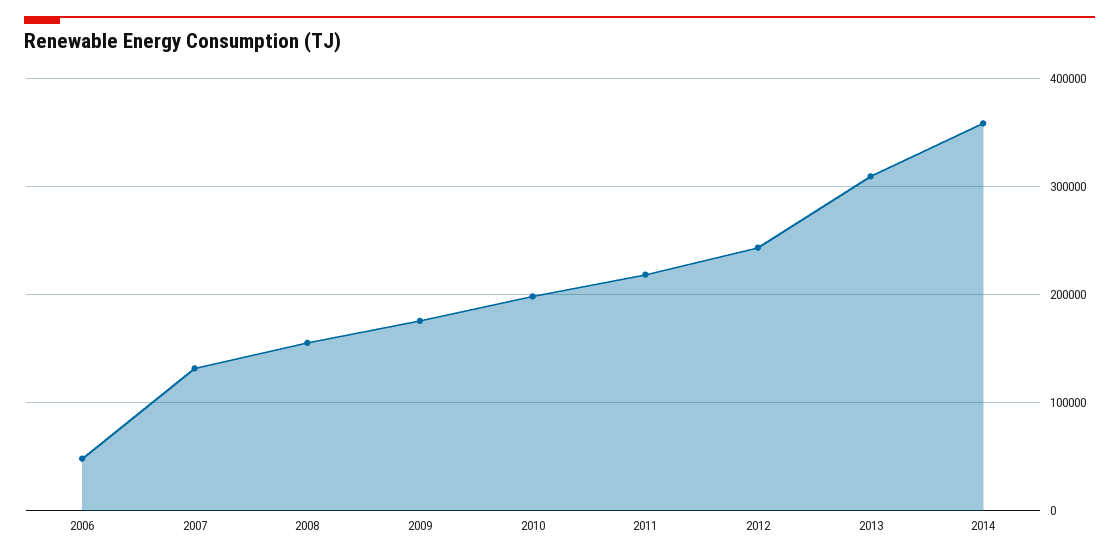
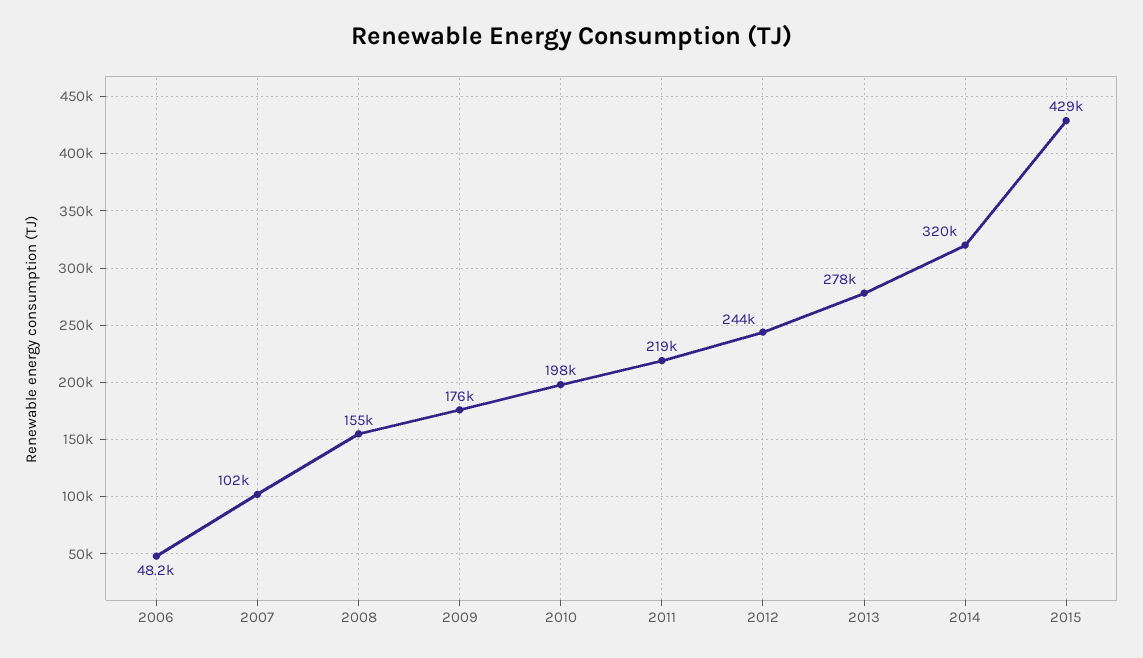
2007: 130000 -> 102000
2013: 310000 -> 278000
2014: 360000 -> 320000
2015: none -> 429000

